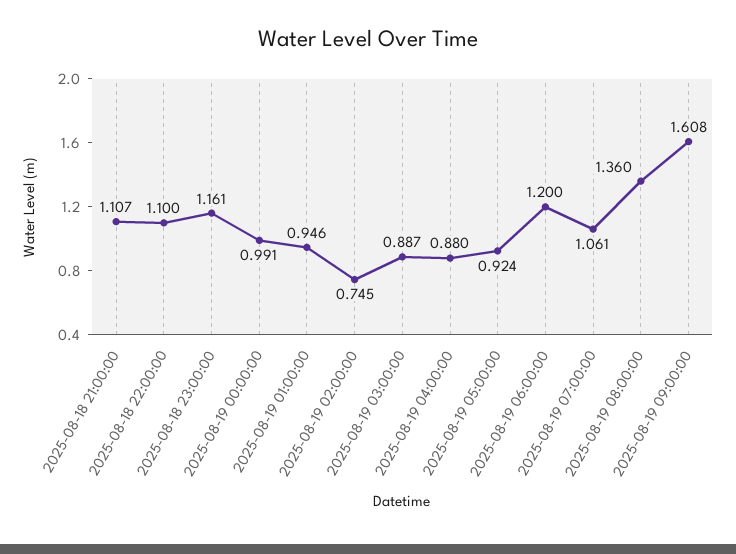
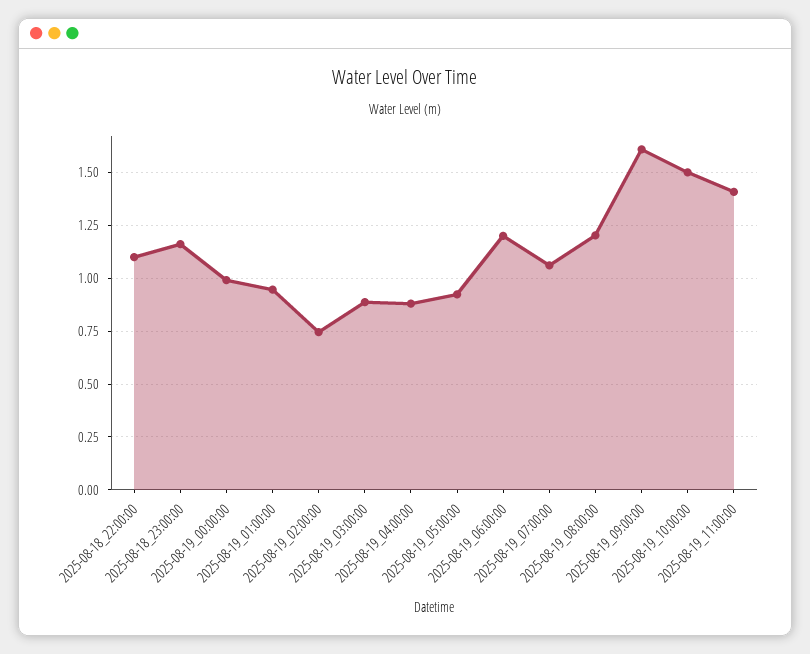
2025-08-18 21:00:00: 1.107 -> none
2025-08-19 08:00:00: 1.36 -> 1.2
2025-08-19_10:00:00: none -> 1.5
2025-08-19_11:00:00: none -> 1.4

